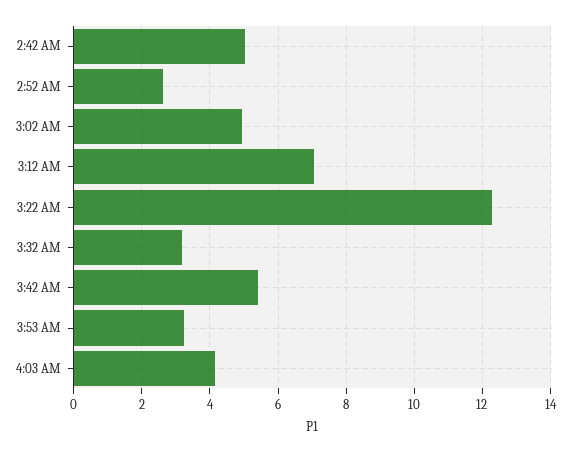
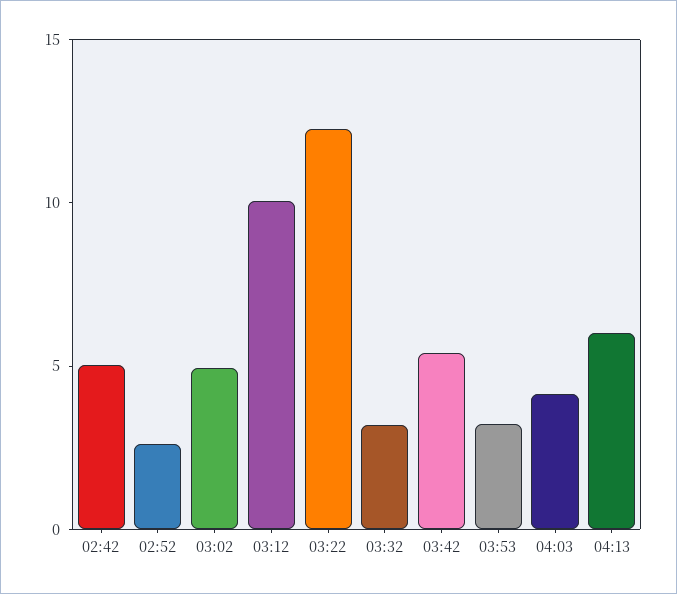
3:12 AM: 7 -> 10
04:13: none -> 6

